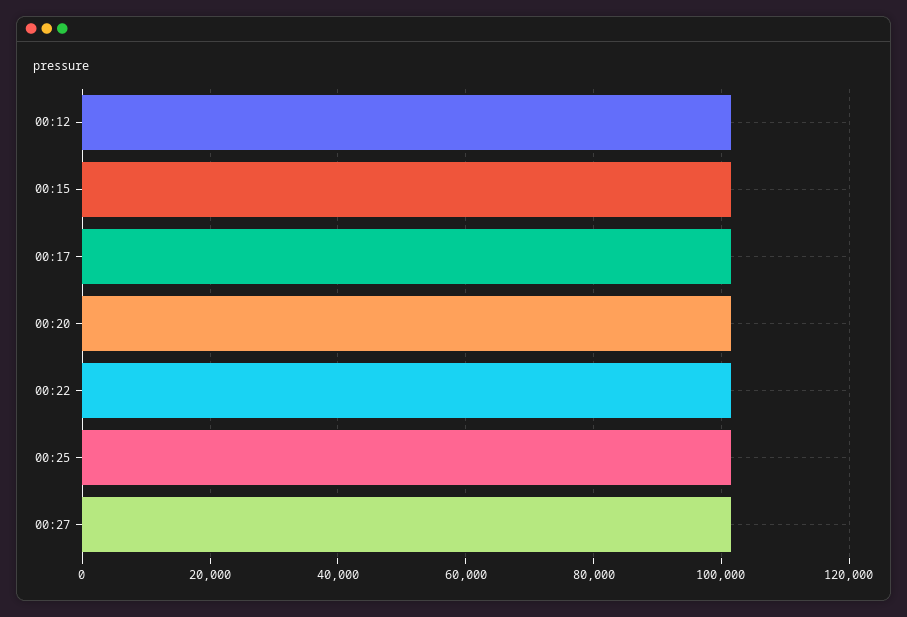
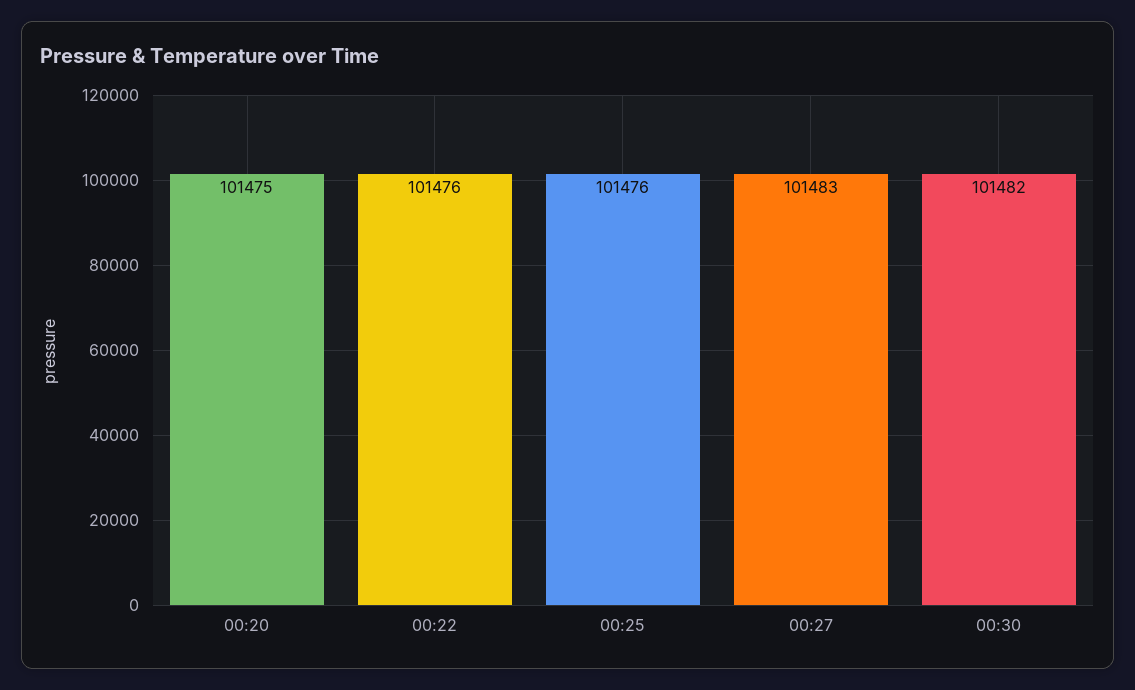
00:12: 102000 -> none
00:15: 102000 -> none
00:17: 102000 -> none
00:30: none -> 101482

